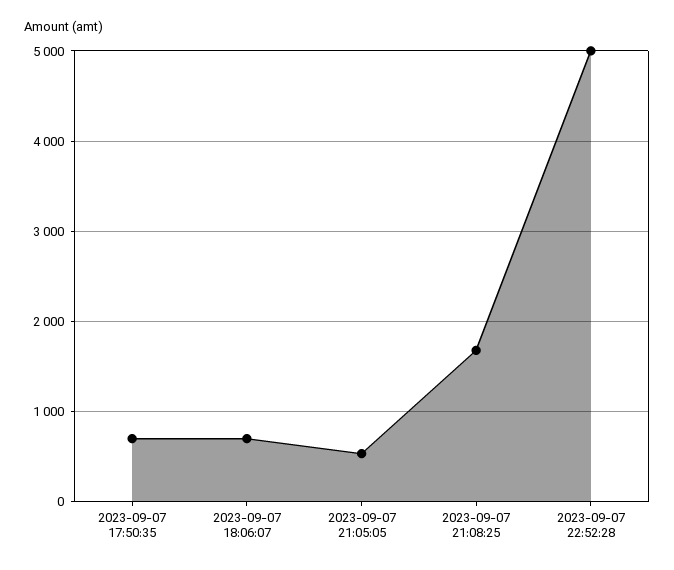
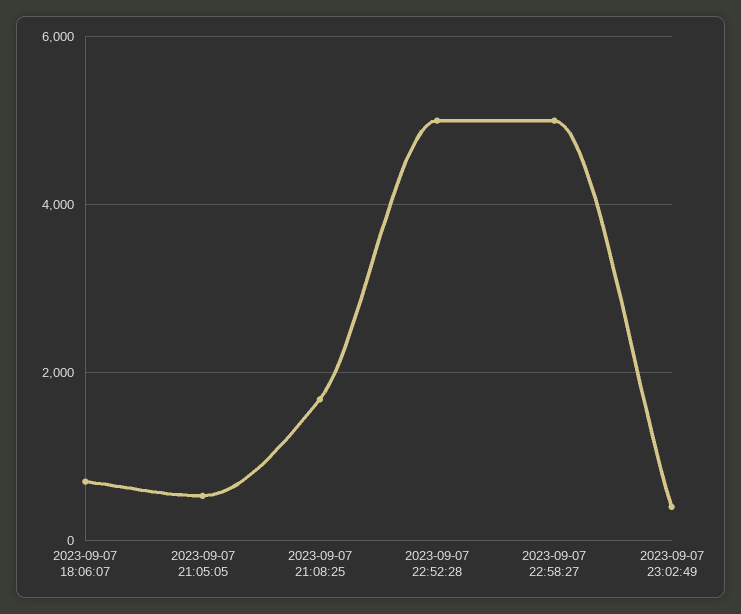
2023-09-07 17:50:35: 700 -> none
2023-09-07 22:58:27: none -> 5000
2023-09-07 23:02:49: none -> 400

